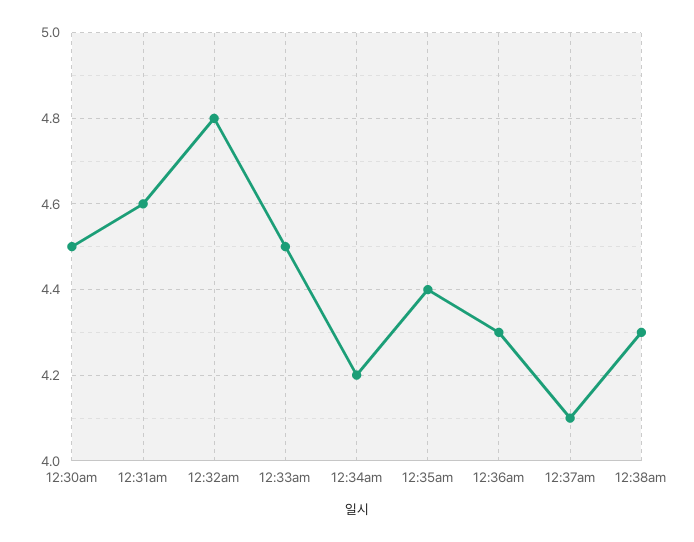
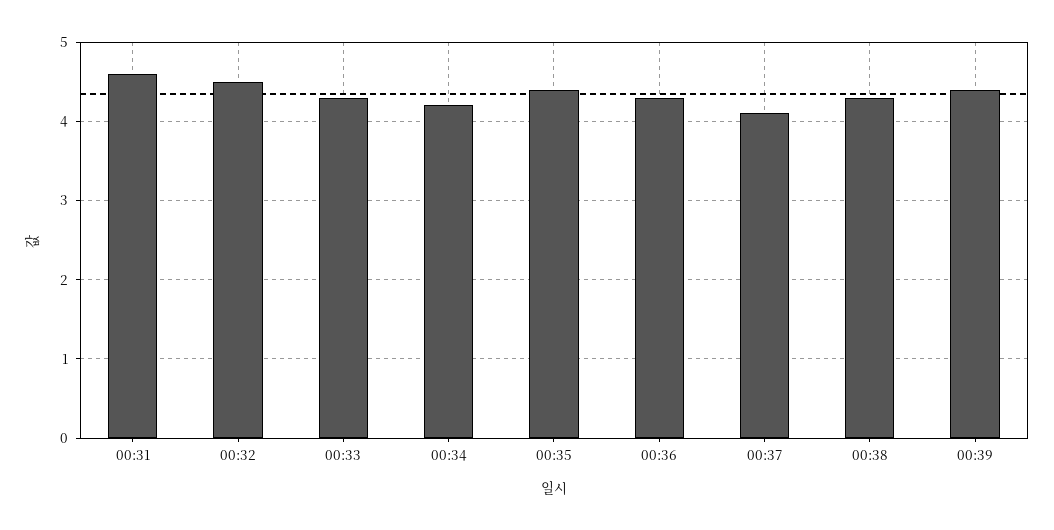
12:30am: 4.5 -> none
12:32am: 4.8 -> 4.5
12:33am: 4.5 -> 4.3
00:39: none -> 4.4

